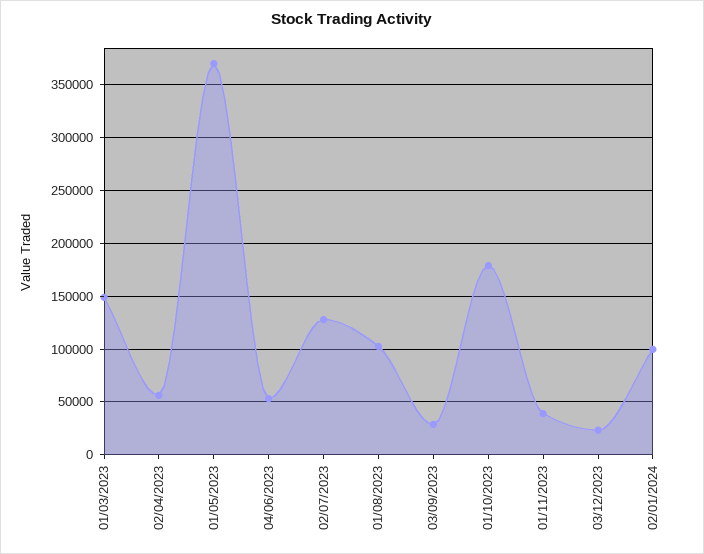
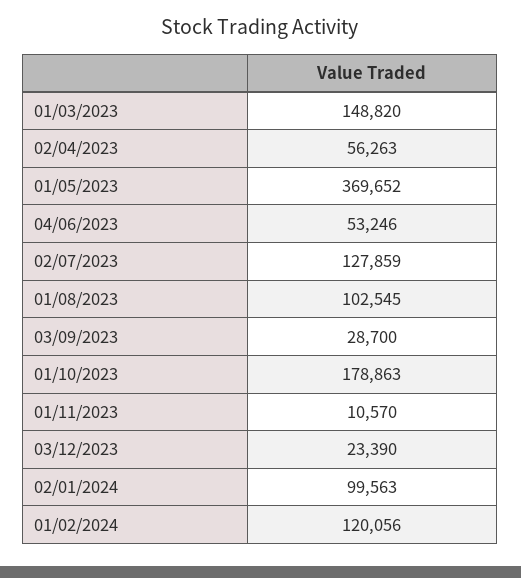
01/11/2023: 40000 -> 10570
01/02/2024: none -> 120056

